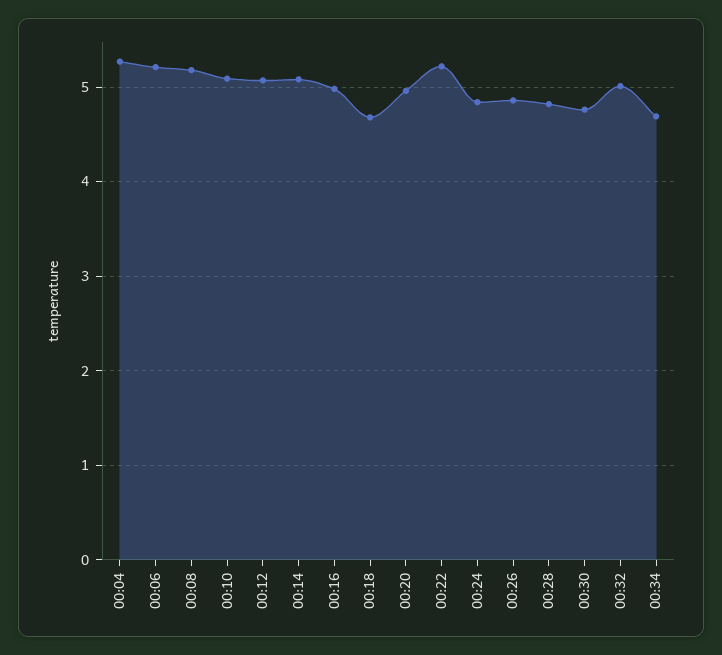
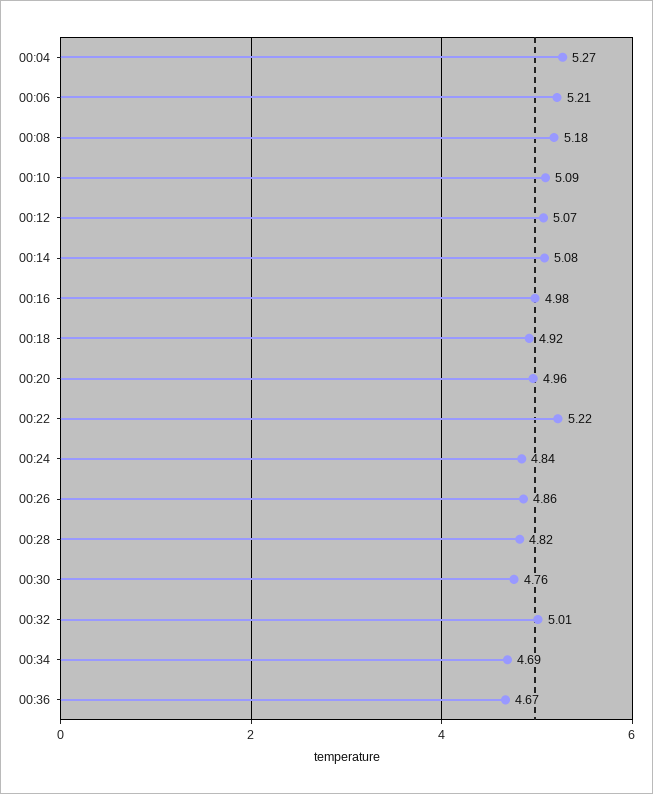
00:18: 4.7 -> 4.92
00:36: none -> 4.67

